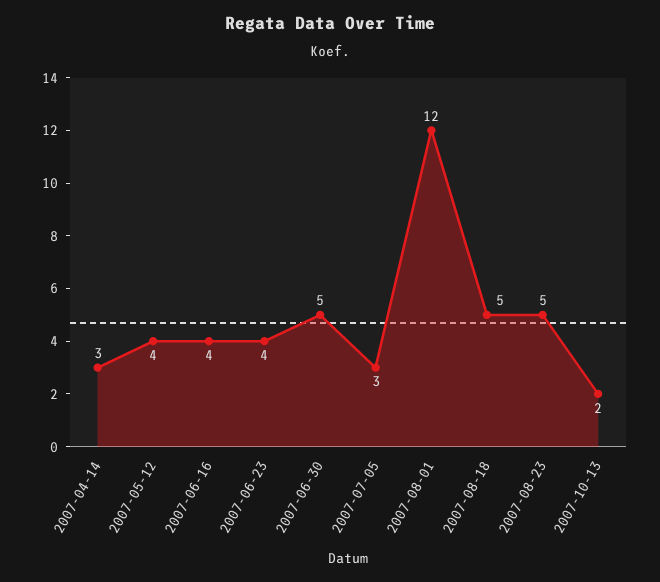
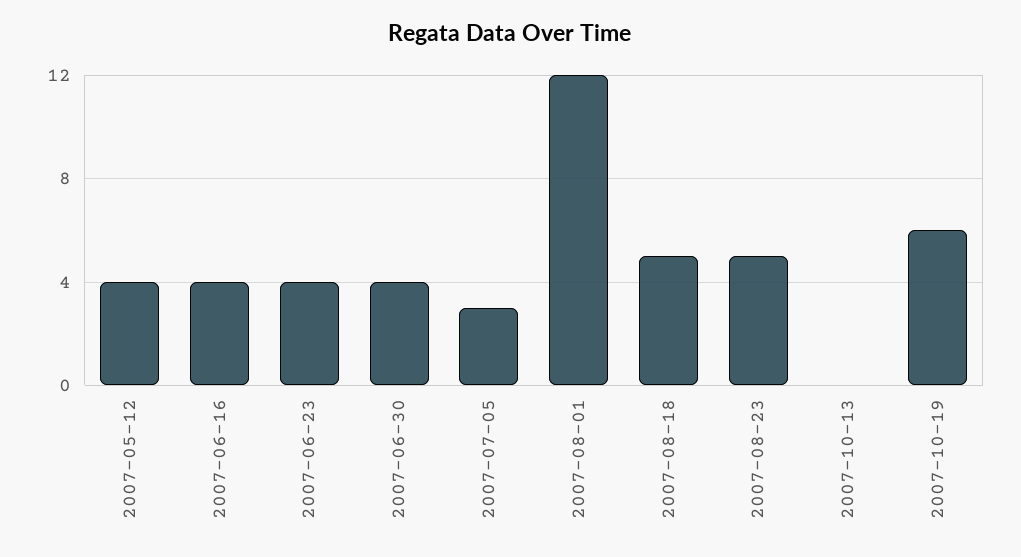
2007-04-14: 3 -> none
2007-06-30: 5 -> 4
2007-10-13: 2 -> 0
2007-10-19: none -> 6

